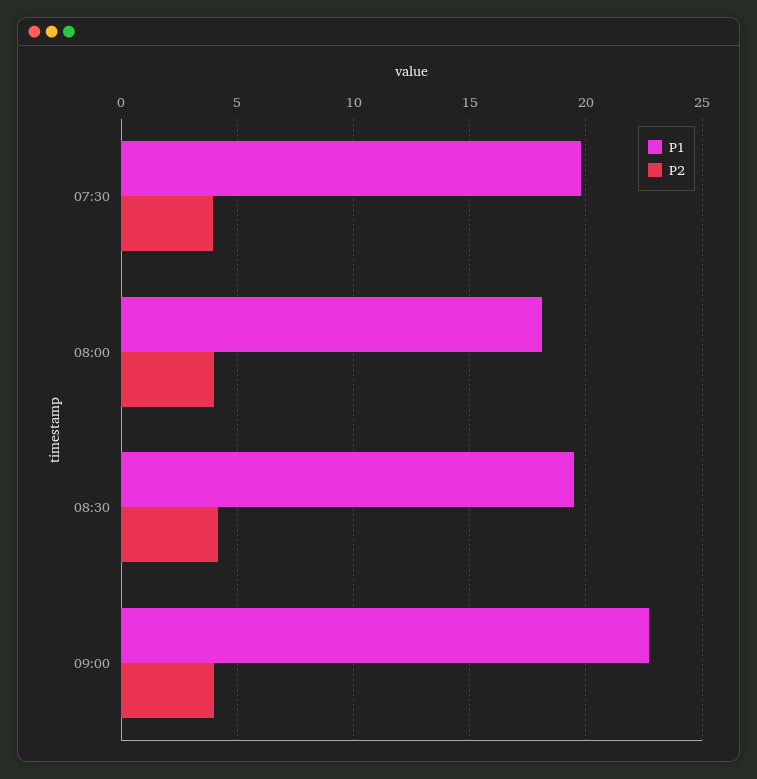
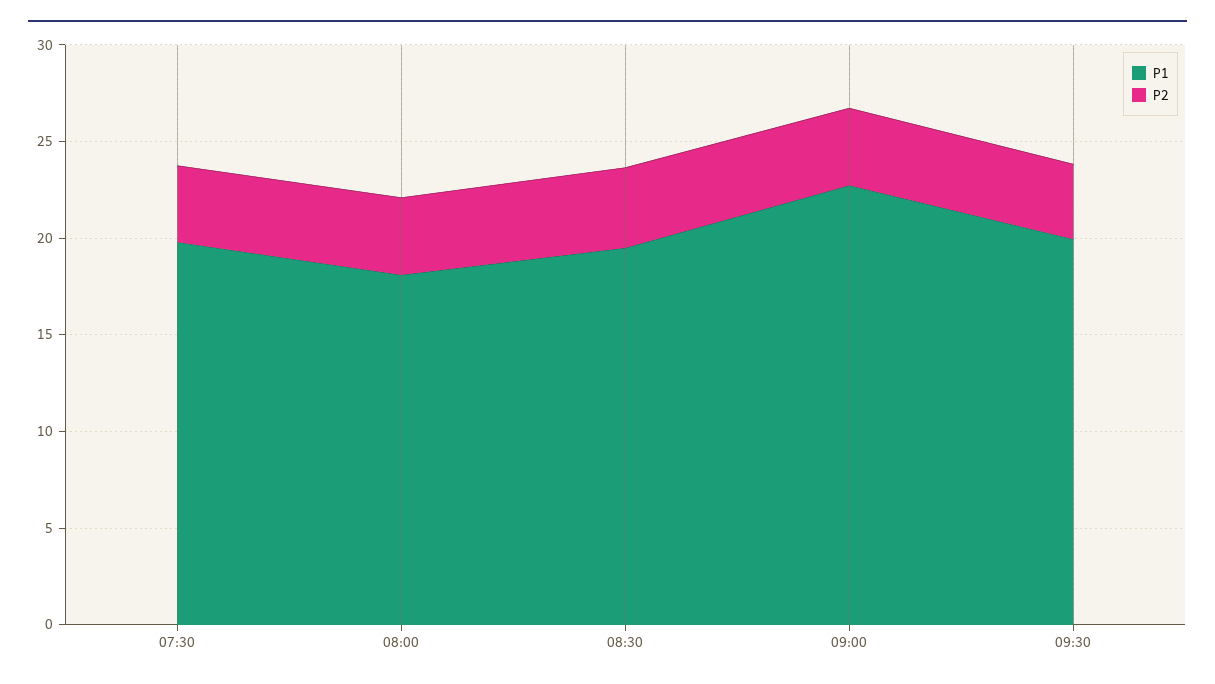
P1, 09:30: none -> 20
P2, 09:30: none -> 4

